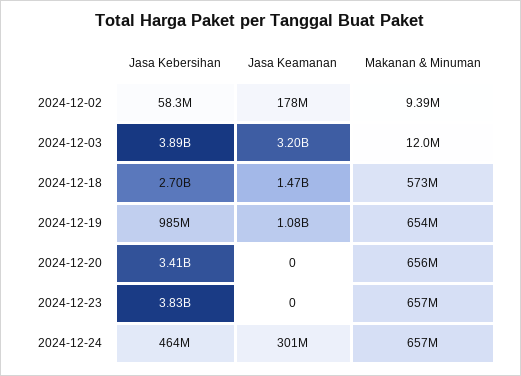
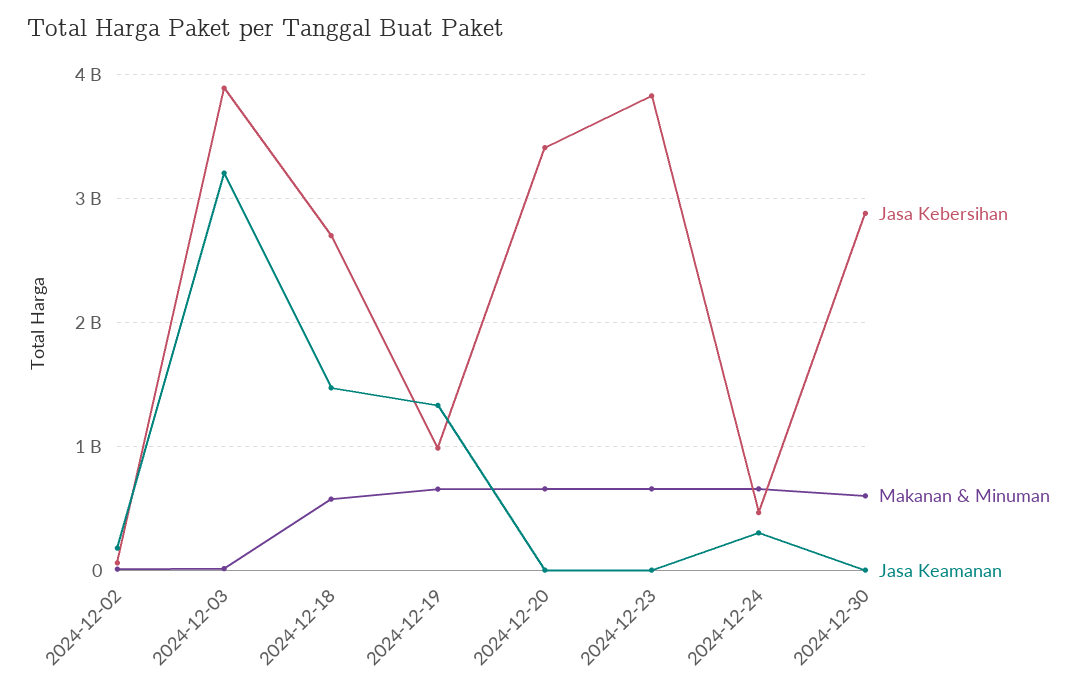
Jasa Keamanan, 2024-12-19: 1080000000 -> 1300000000
Jasa Kebersihan, 2024-12-30: none -> 2900000000
Makanan & Minuman, 2024-12-30: none -> 600000000
Jasa Keamanan, 2024-12-30: none -> 0

